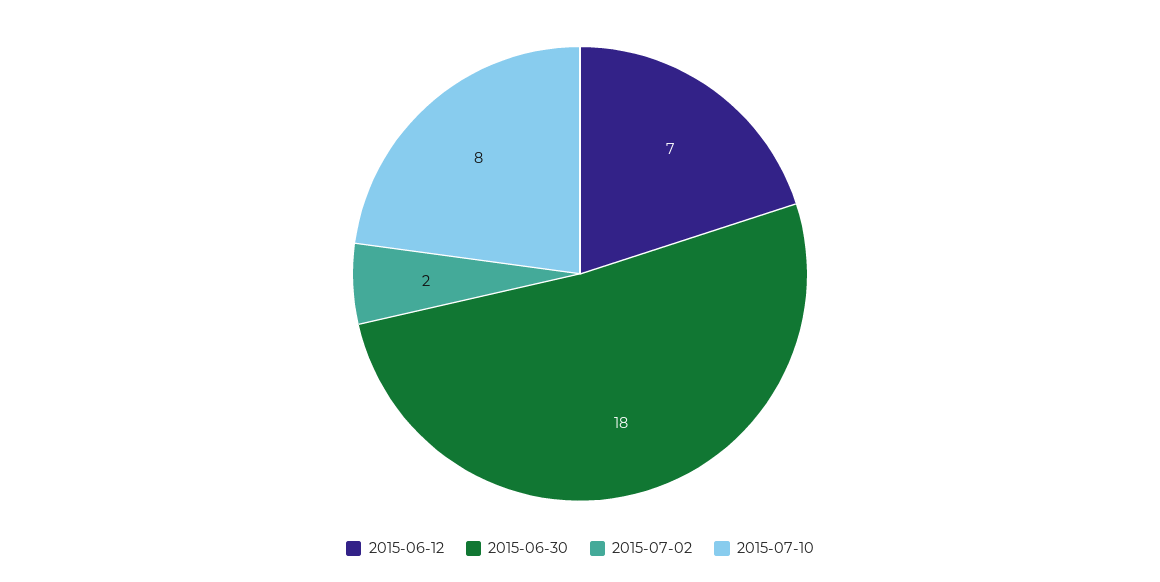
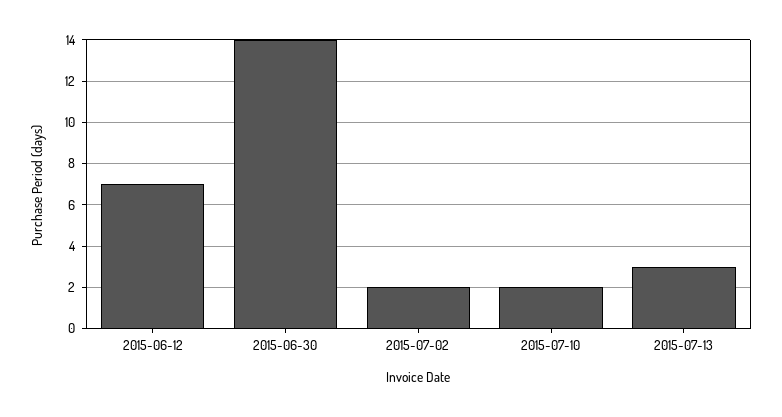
2015-06-30: 18 -> 14
2015-07-10: 8 -> 2
2015-07-13: none -> 3

